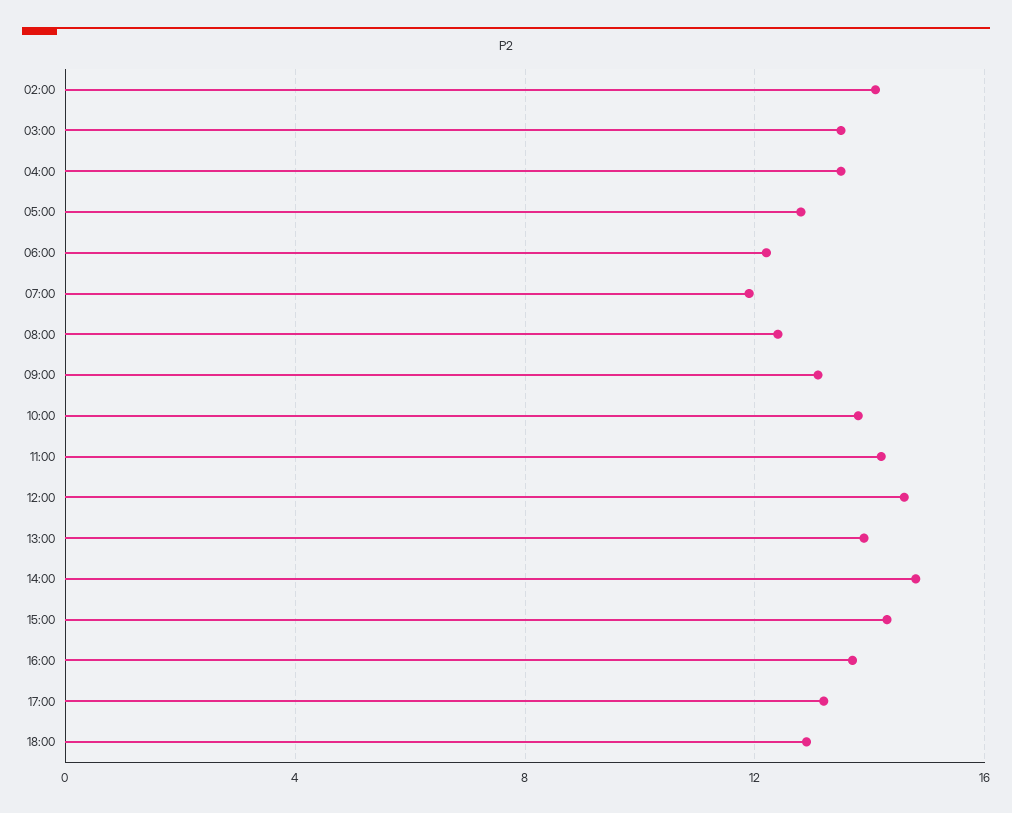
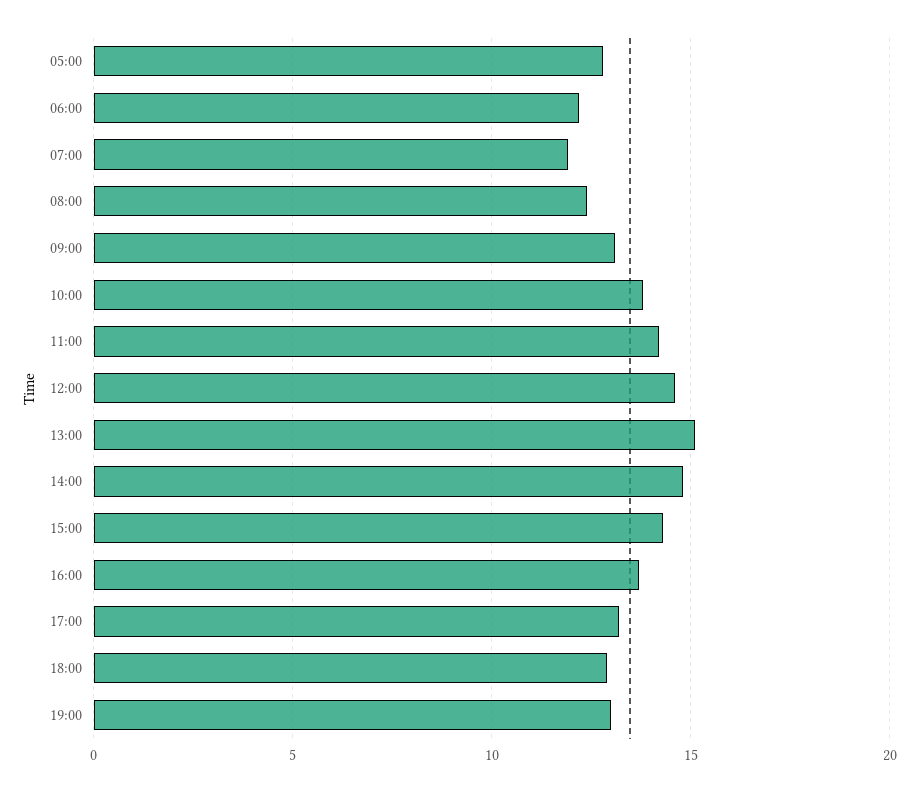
02:00: 14 -> none
03:00: 13.5 -> none
04:00: 13.5 -> none
13:00: 14 -> 15
19:00: none -> 13

